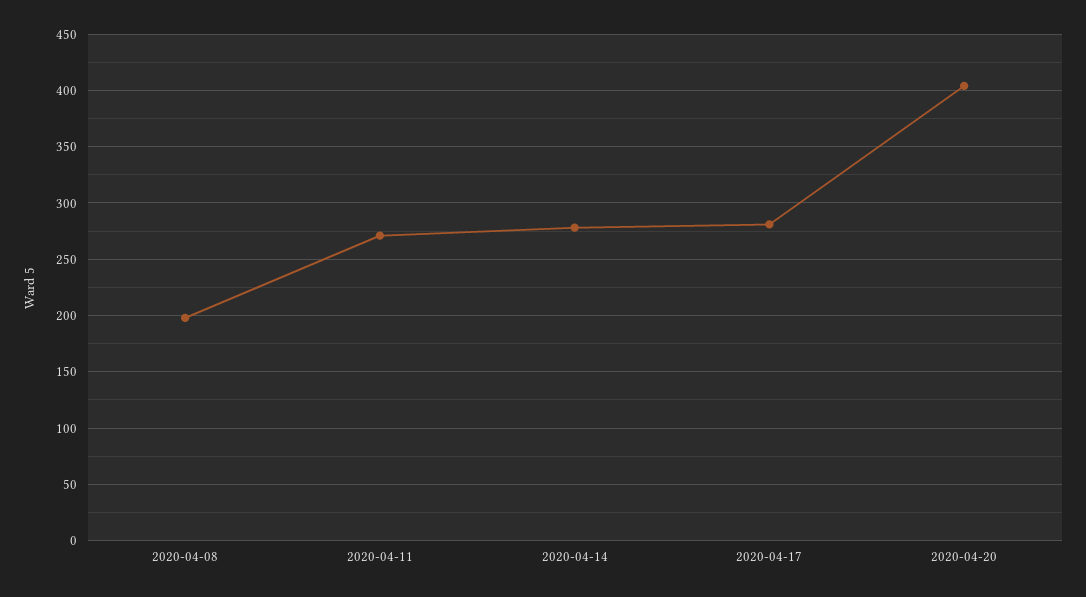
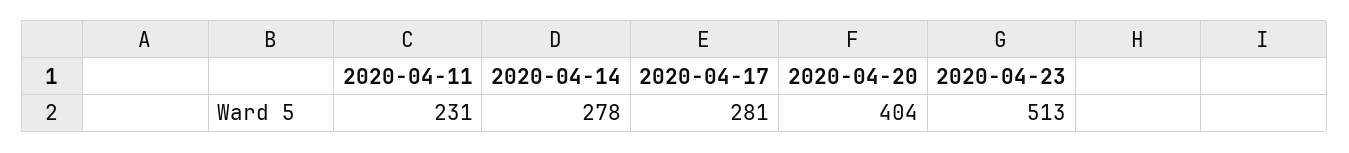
2020-04-08: 200 -> none
2020-04-11: 270 -> 231
2020-04-23: none -> 513

